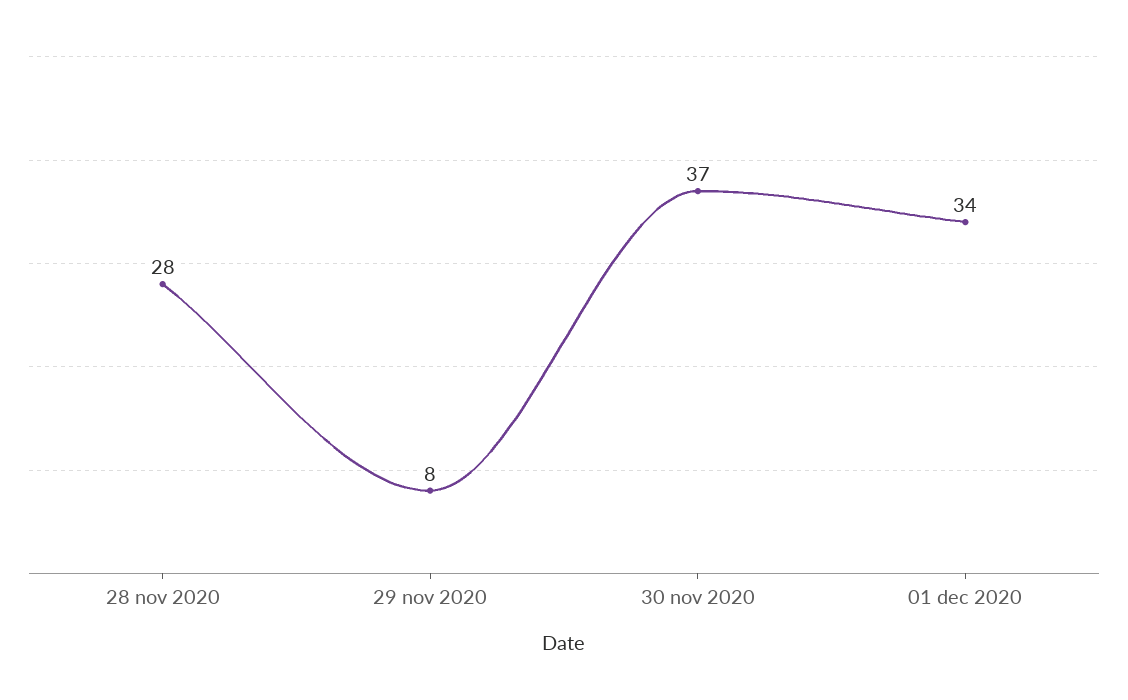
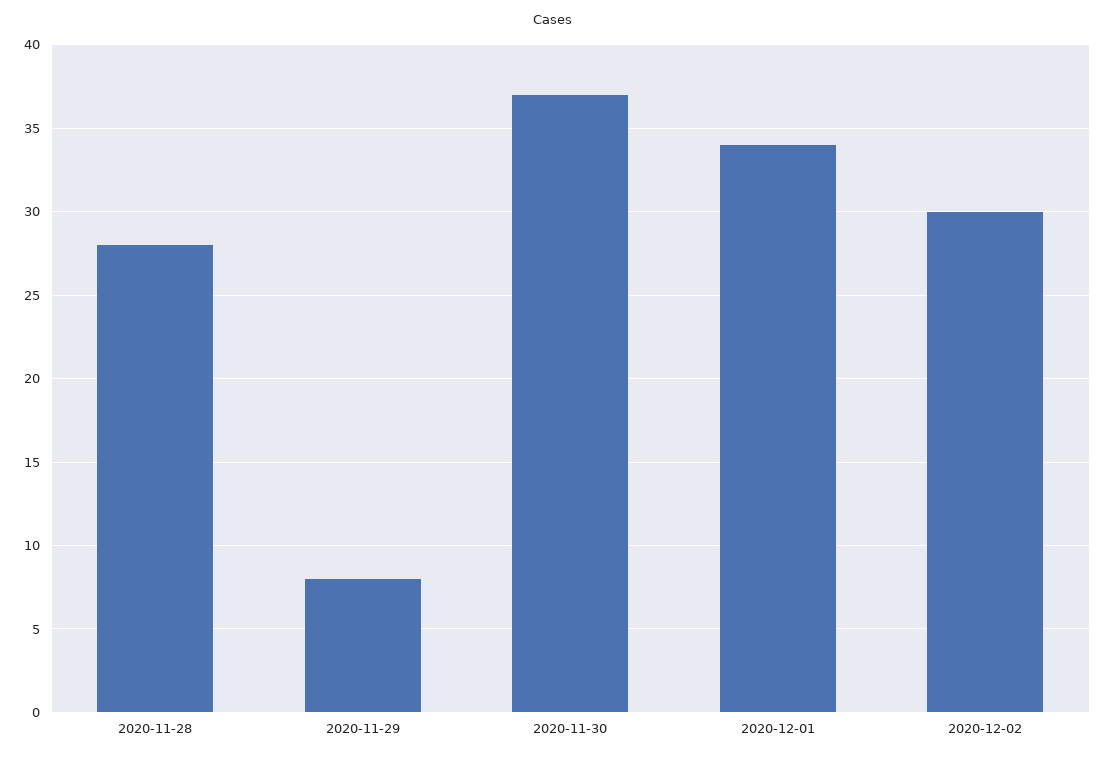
2020-12-02: none -> 30

